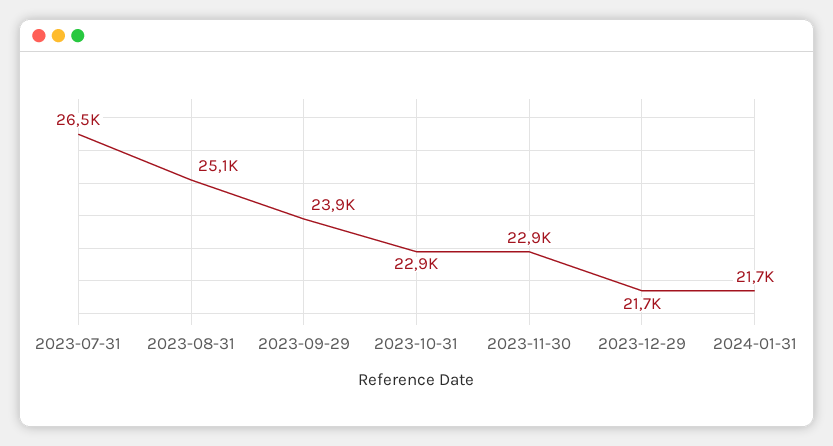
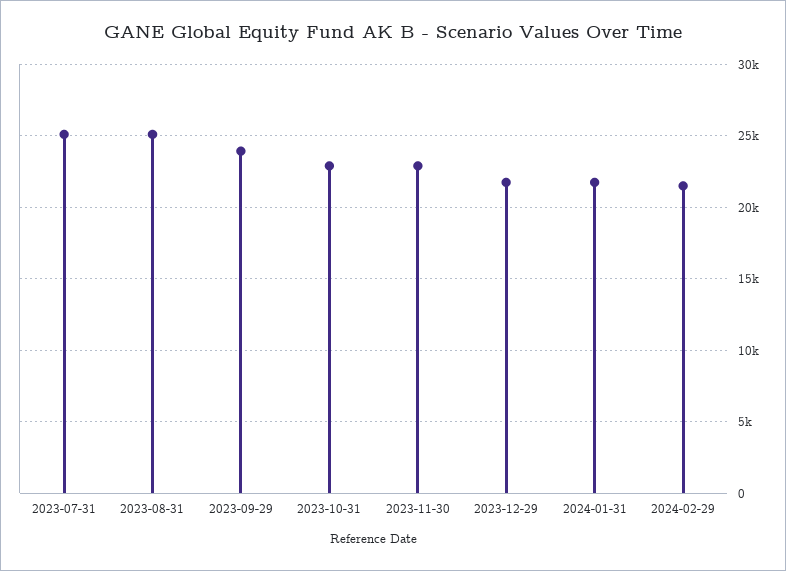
2023-07-31: 26500 -> 25000
2024-02-29: none -> 21500

